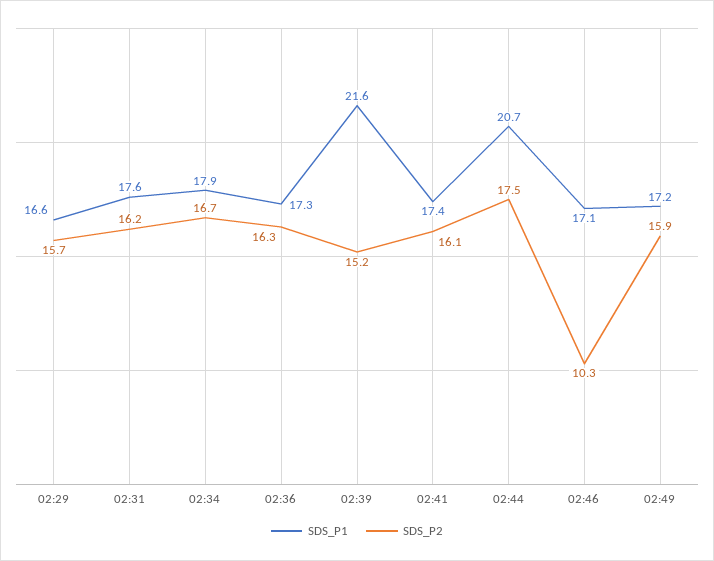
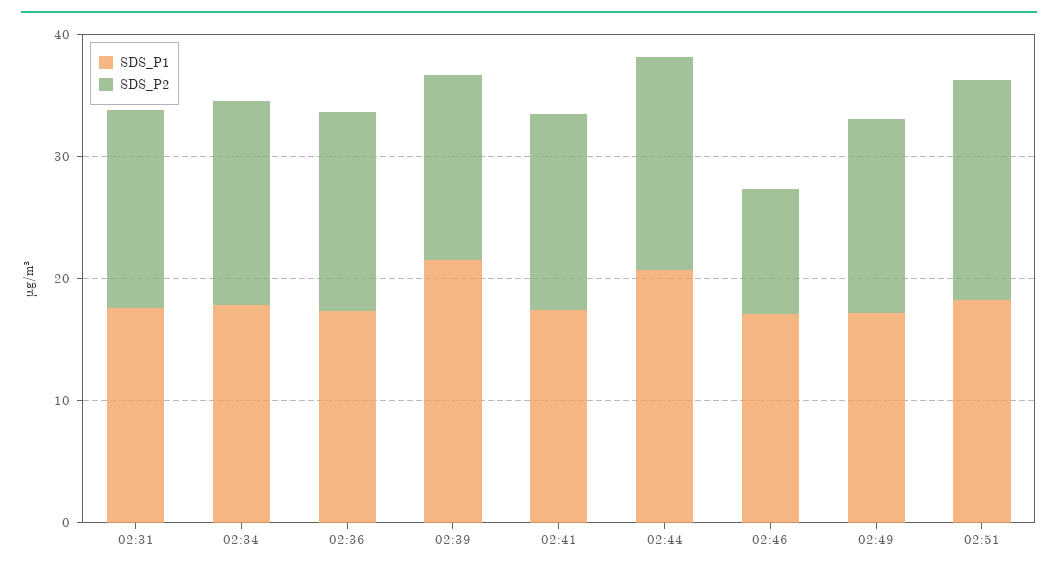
SDS_P1, 02:29: 16.6 -> none
SDS_P2, 02:29: 15.7 -> none
SDS_P1, 02:51: none -> 18
SDS_P2, 02:51: none -> 18

